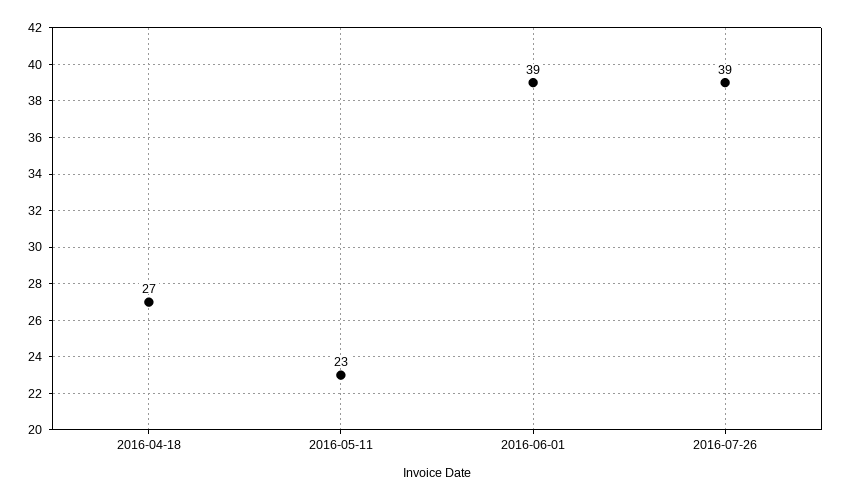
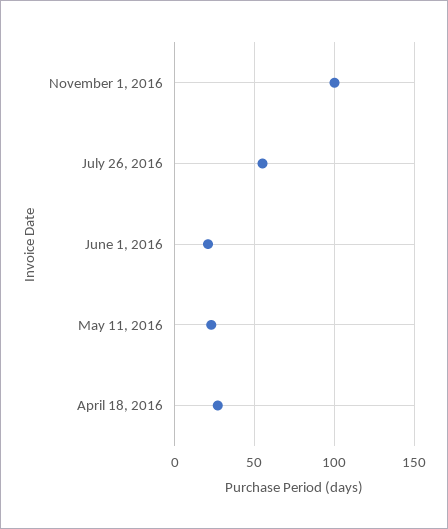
2016-06-01: 39 -> 20
2016-07-26: 39 -> 55
November 1, 2016: none -> 100

